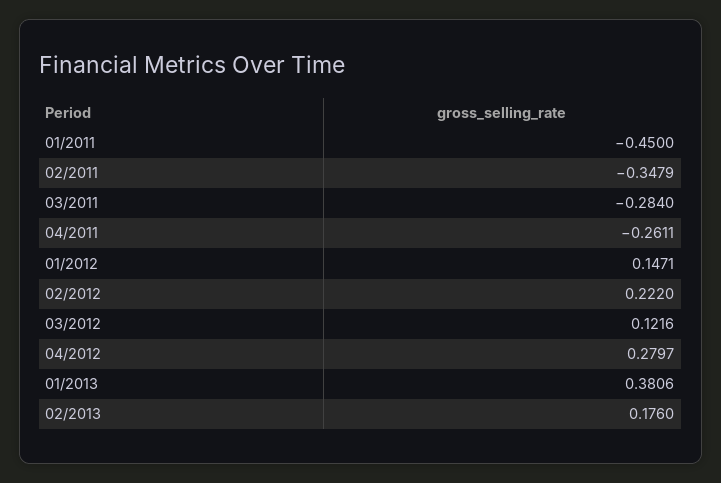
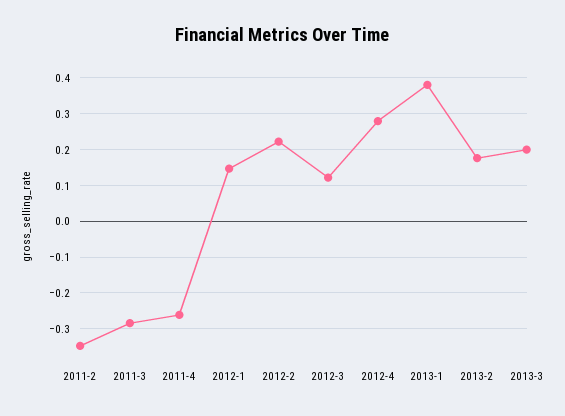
01/2011: -0.45 -> none
2013-3: none -> 0.2

